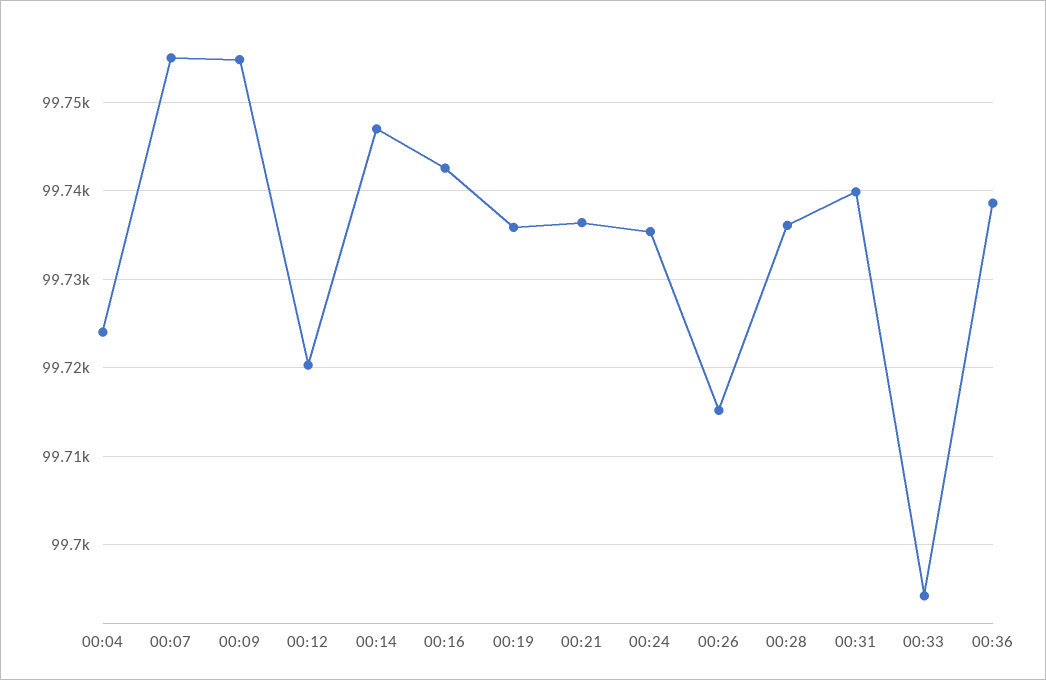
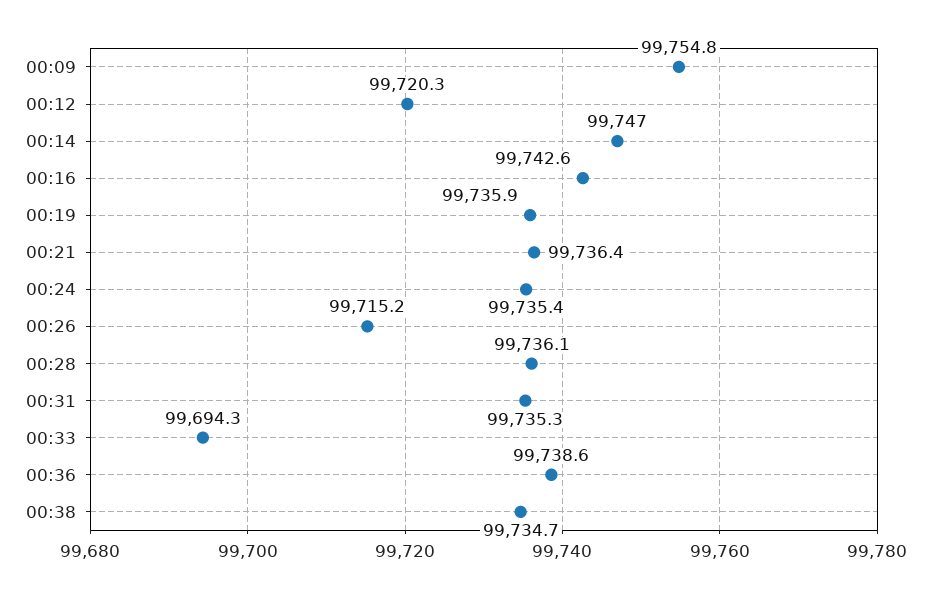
00:04: 99724 -> none
00:07: 99755 -> none
00:31: 99740 -> 99735.3
00:38: none -> 99734.7

